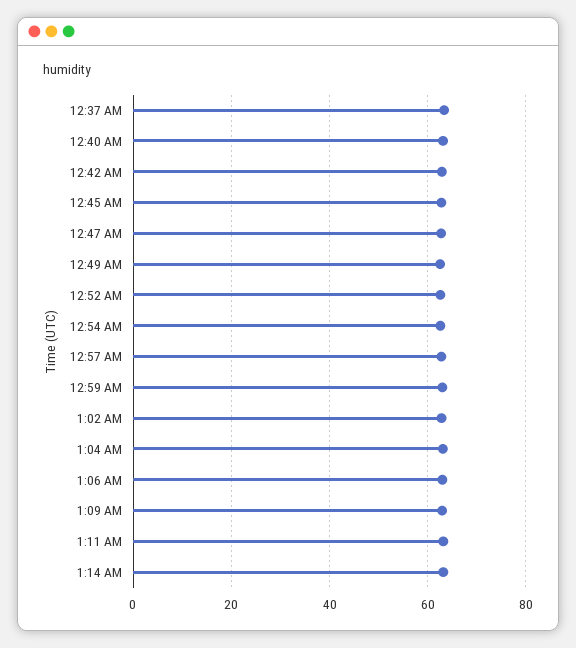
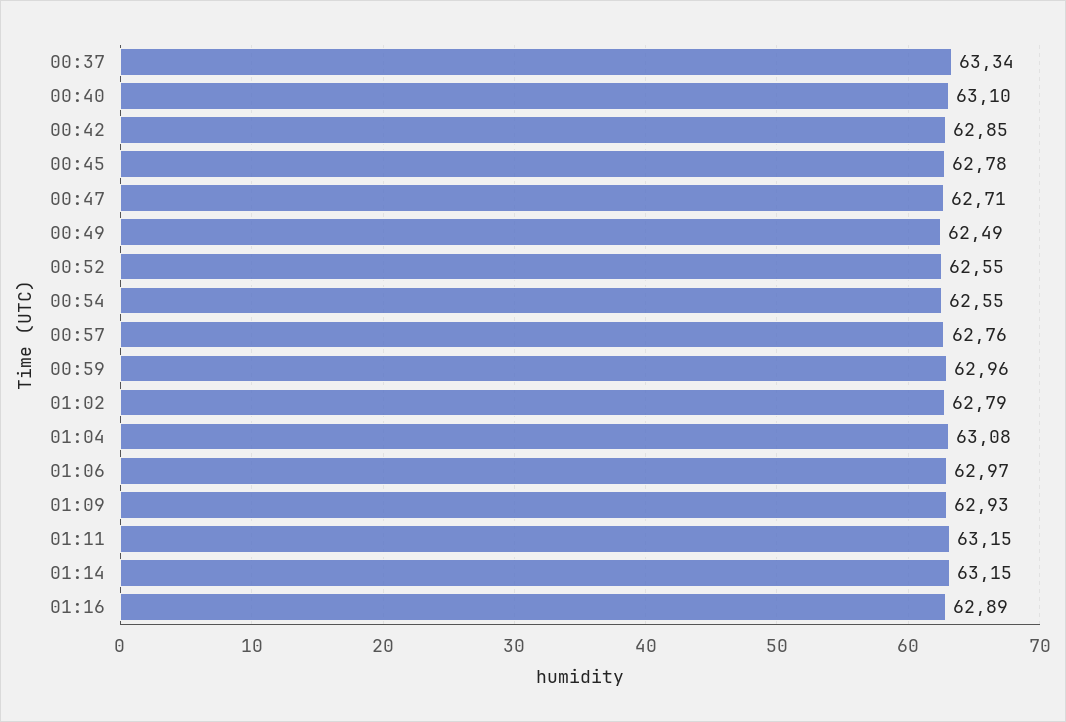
01:16: none -> 62.89

